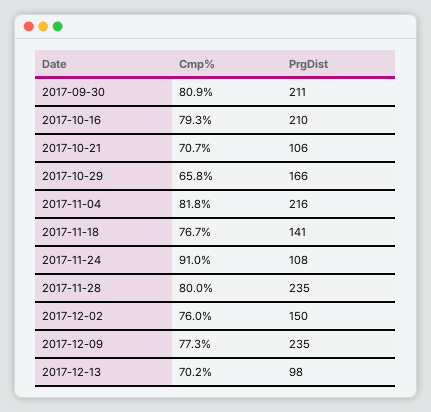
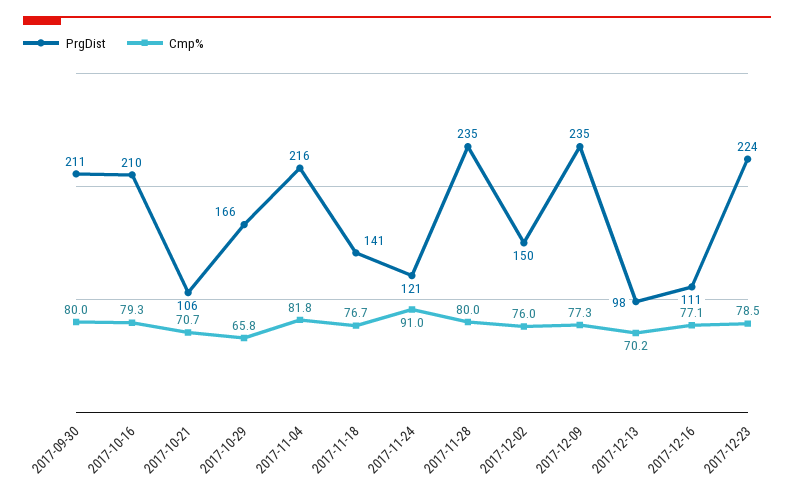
Cmp%, 2017-09-30: 80.9 -> 80
PrgDist, 2017-11-24: 108 -> 121
PrgDist, 2017-12-16: none -> 111
Cmp%, 2017-12-16: none -> 77.1
PrgDist, 2017-12-23: none -> 224
Cmp%, 2017-12-23: none -> 78.5

